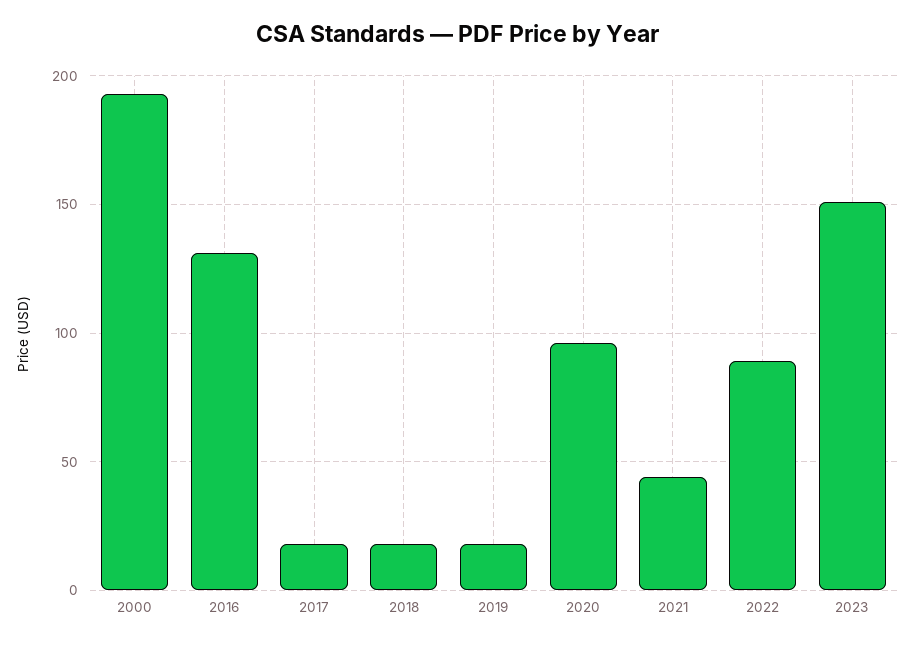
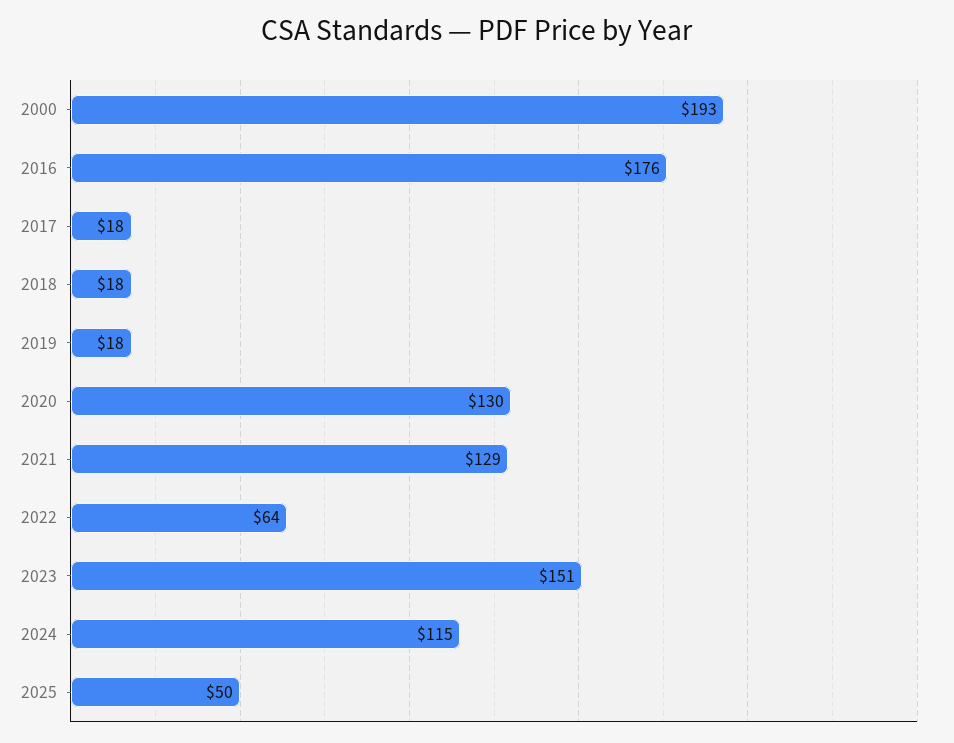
2016: 130 -> 176
2020: 95 -> 130
2021: 45 -> 129
2022: 90 -> 64
2024: none -> 115
2025: none -> 50

